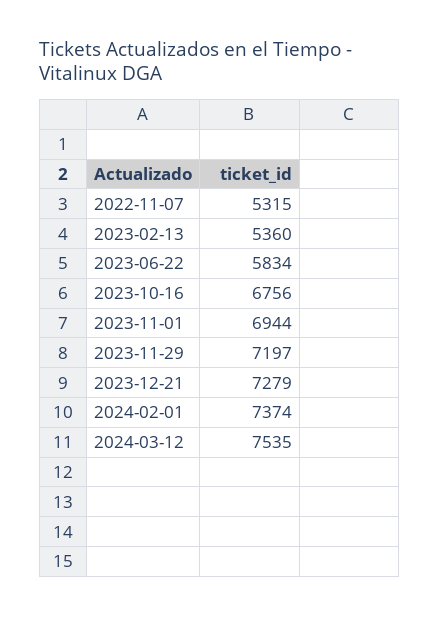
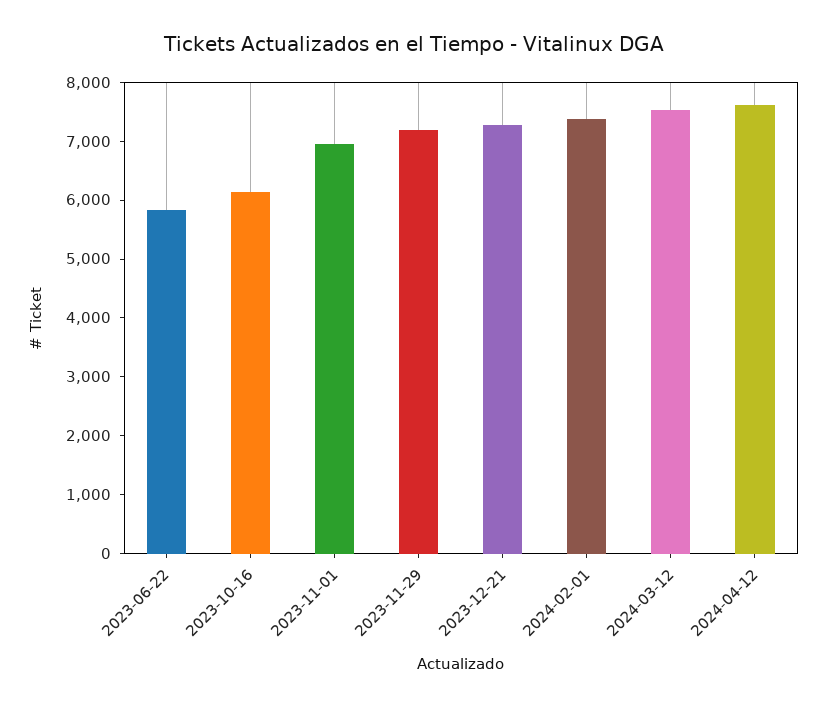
2022-11-07: 5315 -> none
2023-02-13: 5360 -> none
2023-10-16: 6756 -> 6200
2024-04-12: none -> 7600

